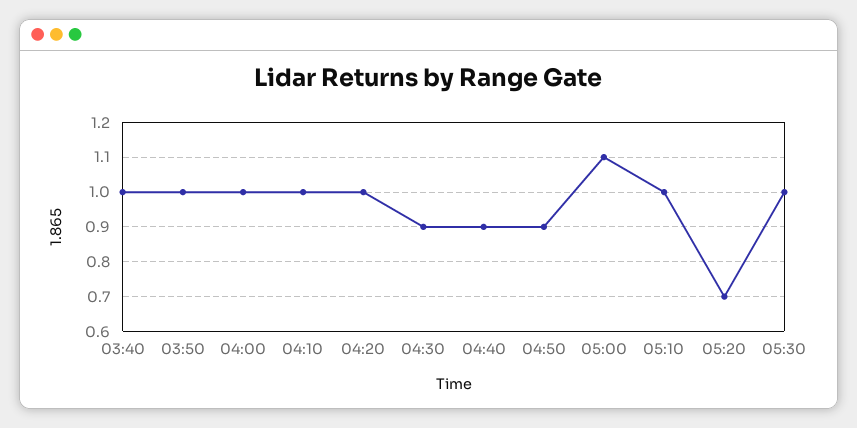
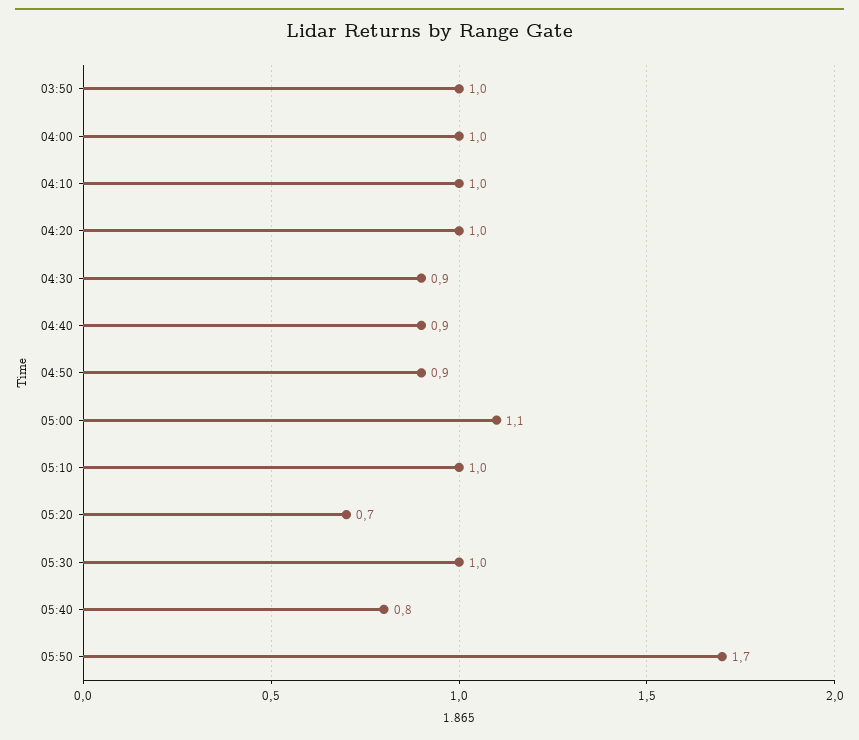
03:40: 1 -> none
05:40: none -> 0.8
05:50: none -> 1.7

